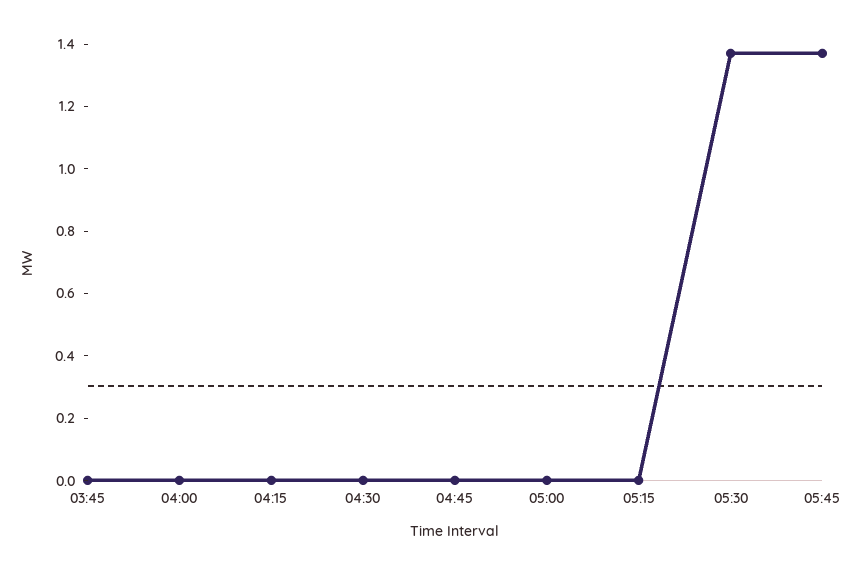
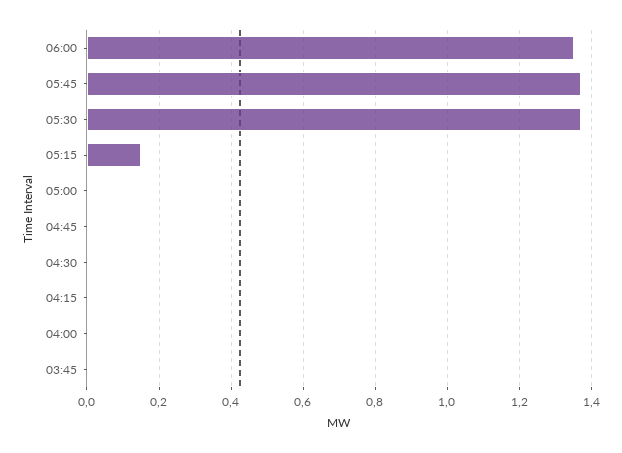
05:15: 0 -> 0.15
06:00: none -> 1.35

